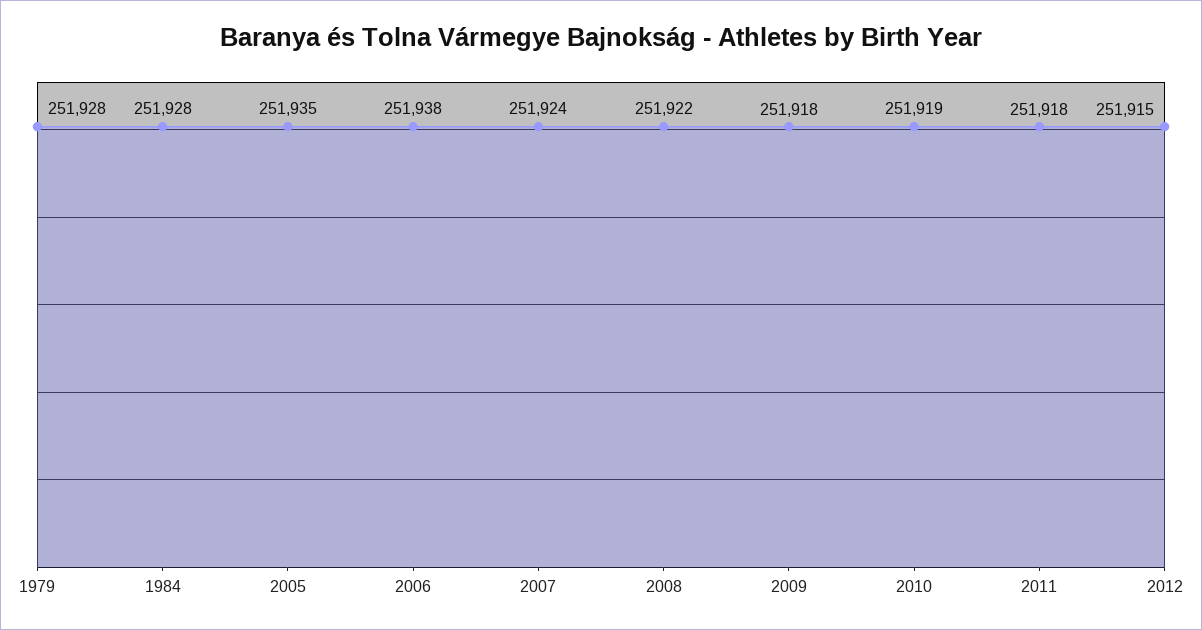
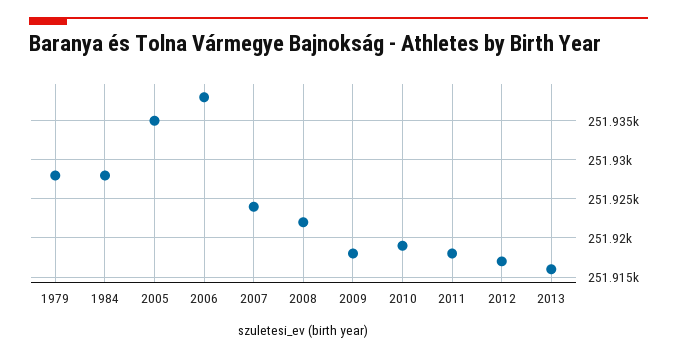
2012: 251915 -> 251917
2013: none -> 251916

